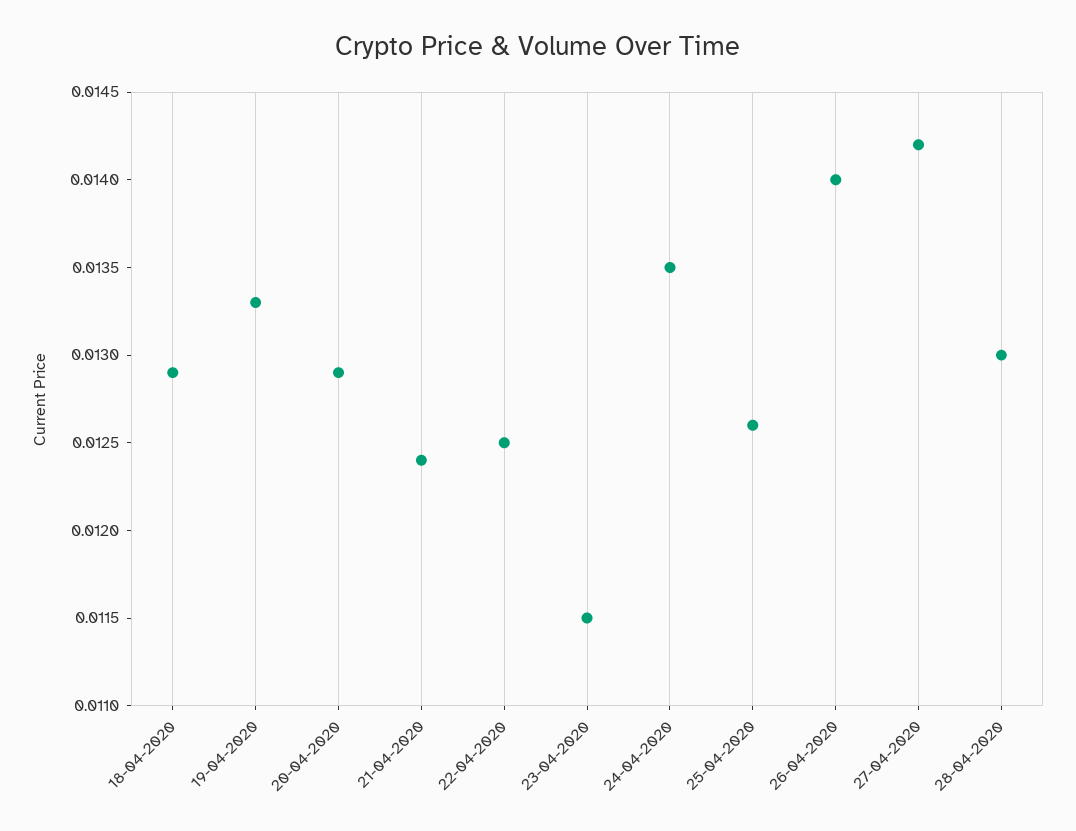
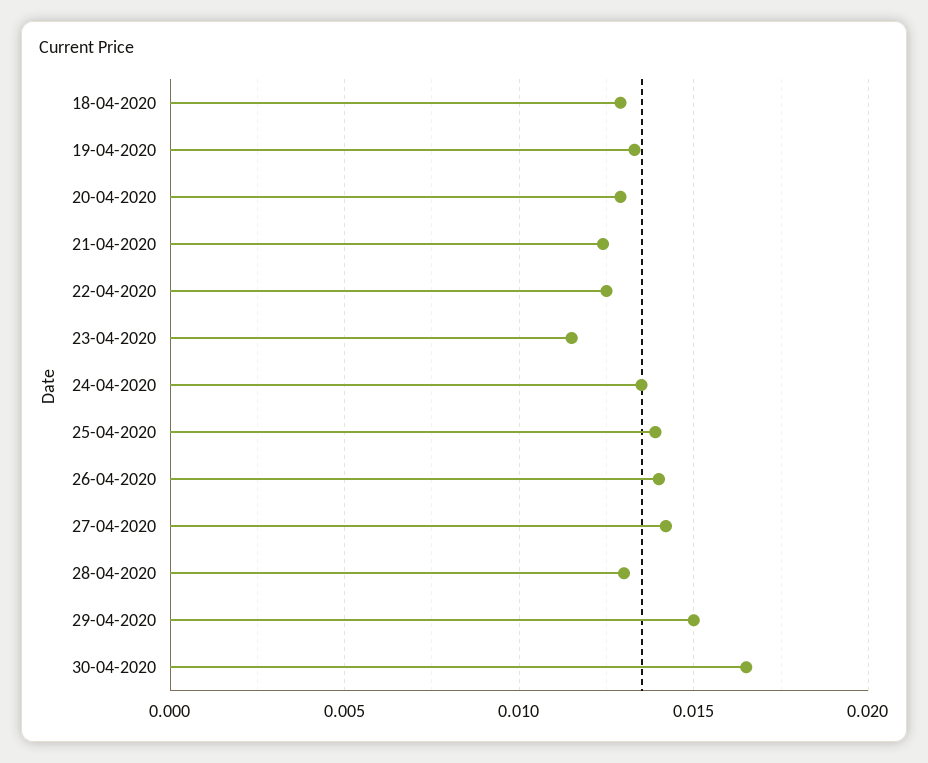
25-04-2020: 0.0126 -> 0.014
29-04-2020: none -> 0.015
30-04-2020: none -> 0.0165

